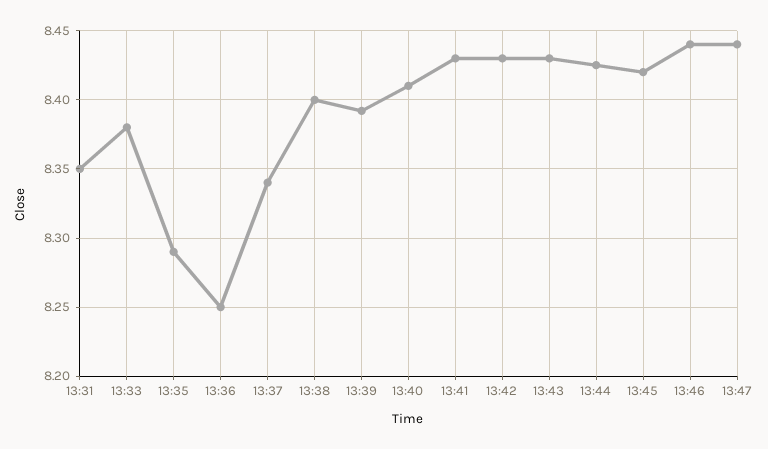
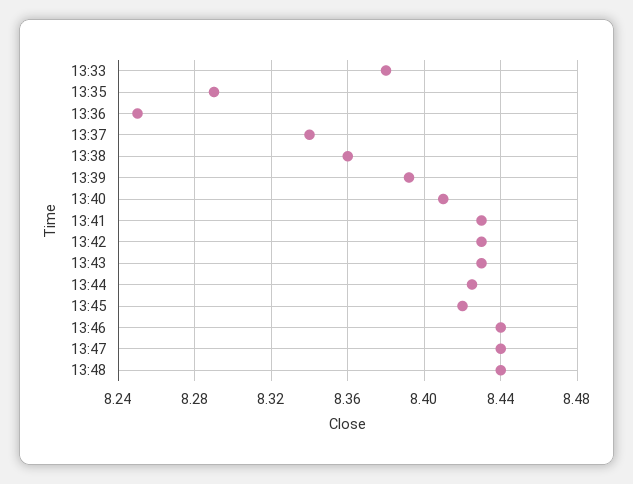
13:31: 8.35 -> none
13:38: 8.4 -> 8.36
13:48: none -> 8.44

